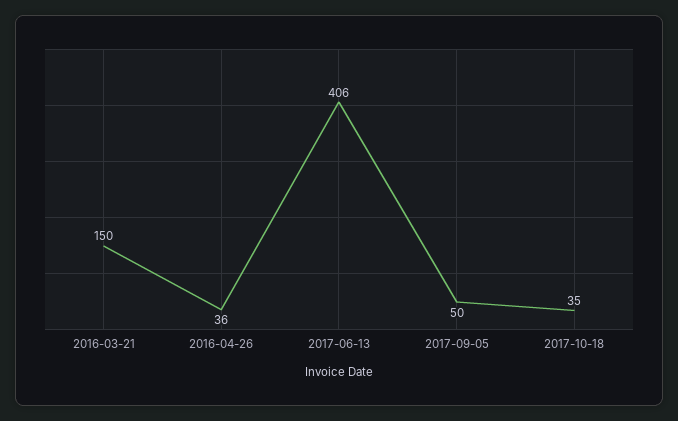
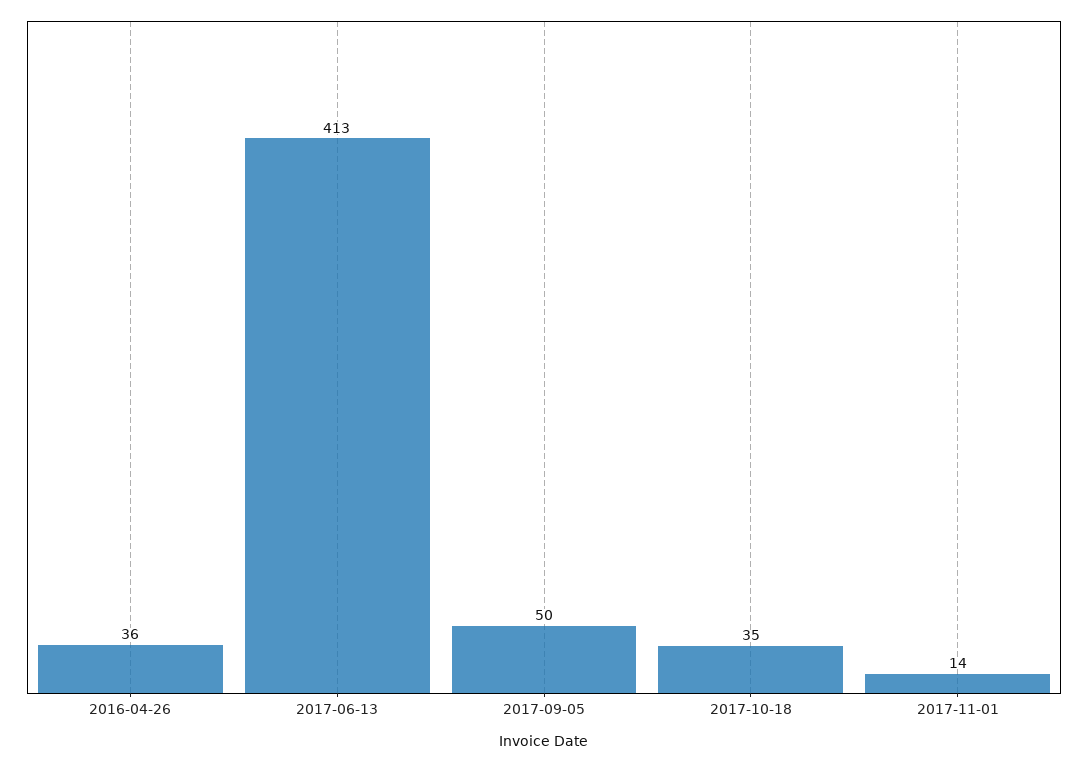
2016-03-21: 150 -> none
2017-06-13: 406 -> 413
2017-11-01: none -> 14

